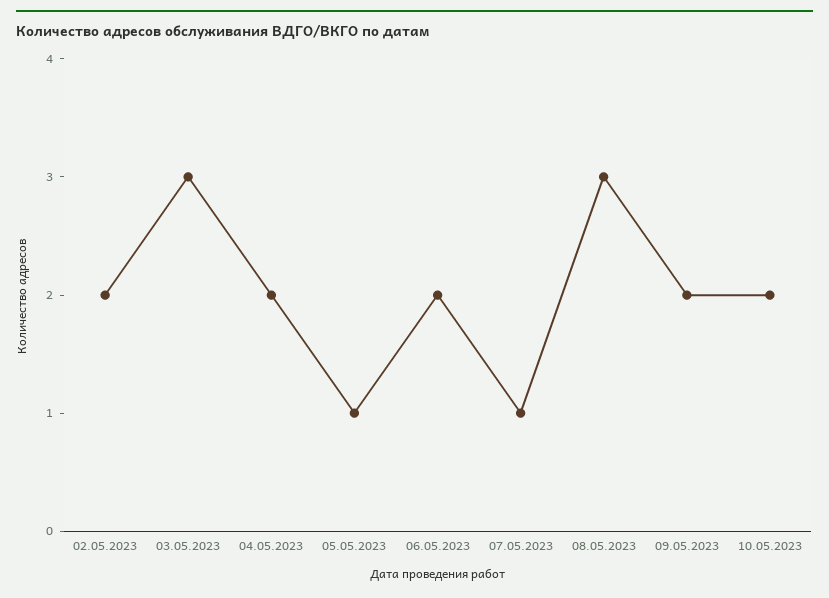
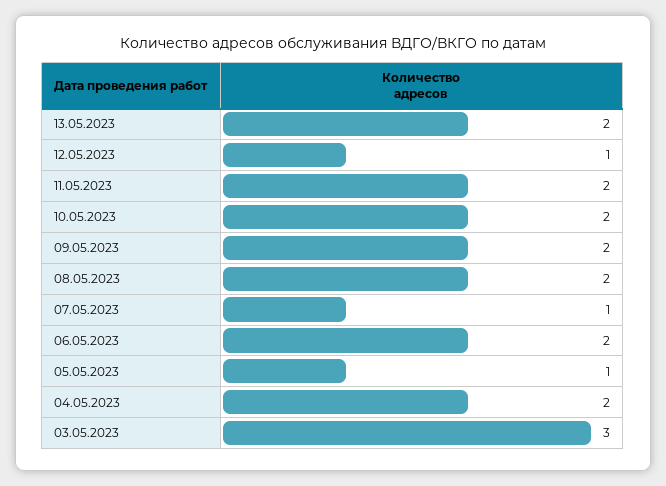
02.05.2023: 2 -> none
08.05.2023: 3 -> 2
13.05.2023: none -> 2
12.05.2023: none -> 1
11.05.2023: none -> 2

